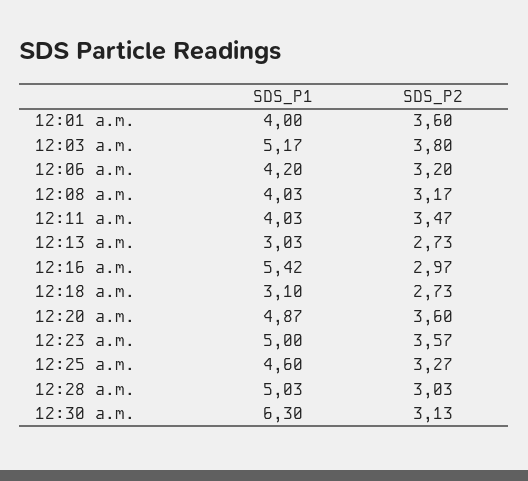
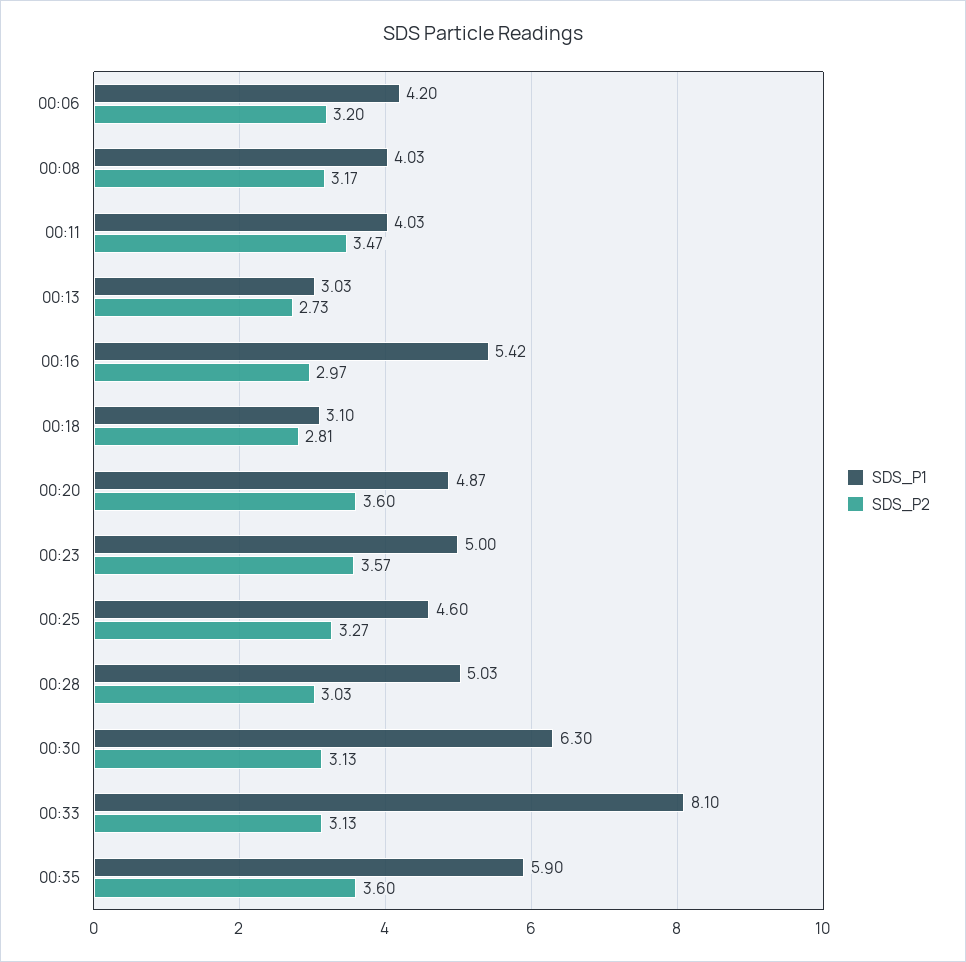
SDS_P1, 12:01 a.m.: 4 -> none
SDS_P2, 12:01 a.m.: 3.6 -> none
SDS_P1, 12:03 a.m.: 5.17 -> none
SDS_P2, 12:03 a.m.: 3.8 -> none
SDS_P2, 12:18 a.m.: 2.73 -> 2.81
SDS_P1, 00:33: none -> 8.1
SDS_P2, 00:33: none -> 3.13
SDS_P1, 00:35: none -> 5.9
SDS_P2, 00:35: none -> 3.6

